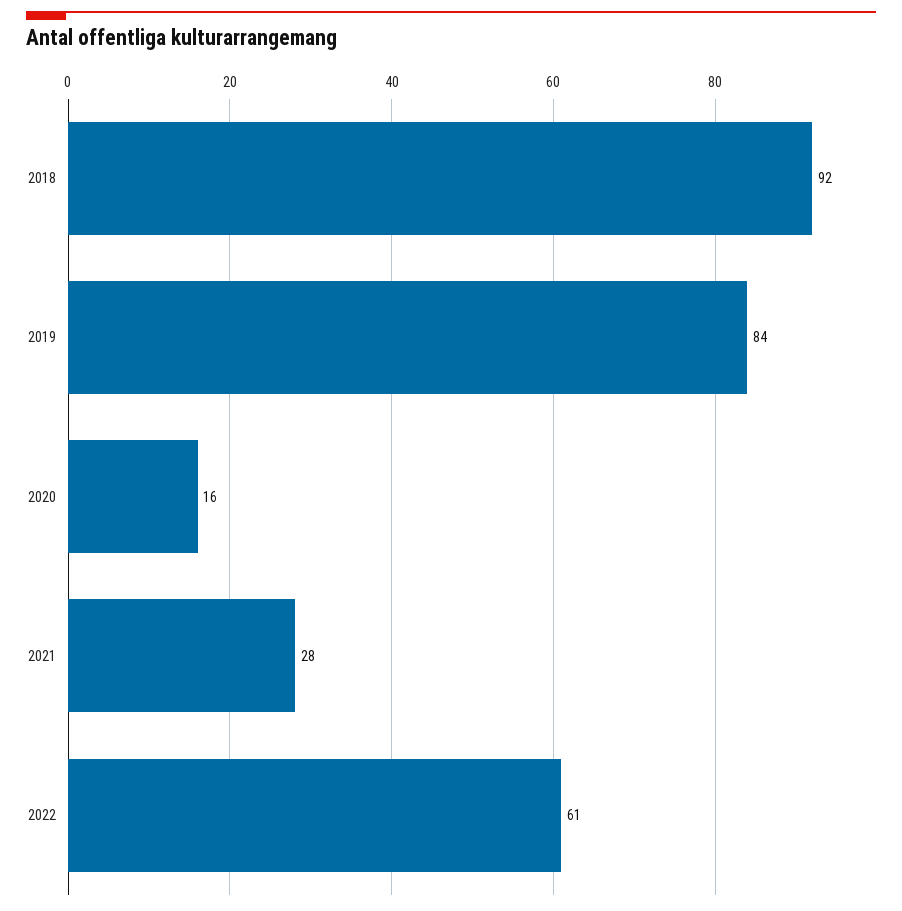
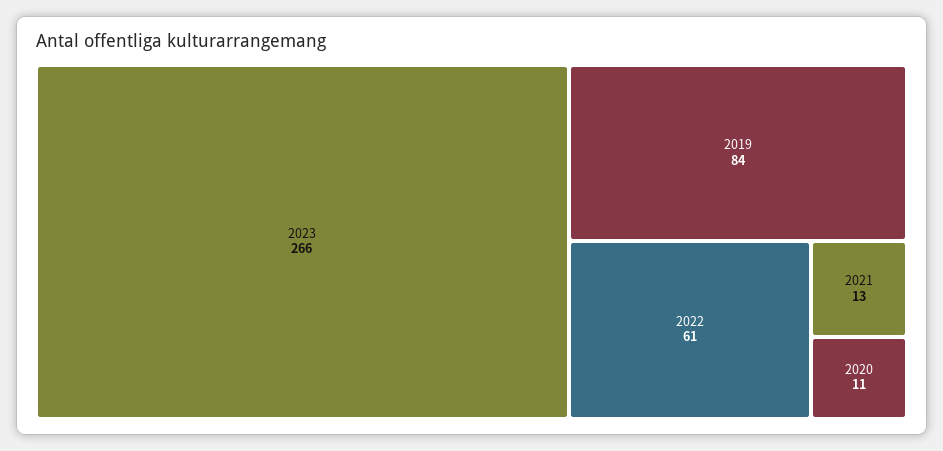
2018: 92 -> none
2020: 16 -> 11
2021: 28 -> 13
2023: none -> 266

